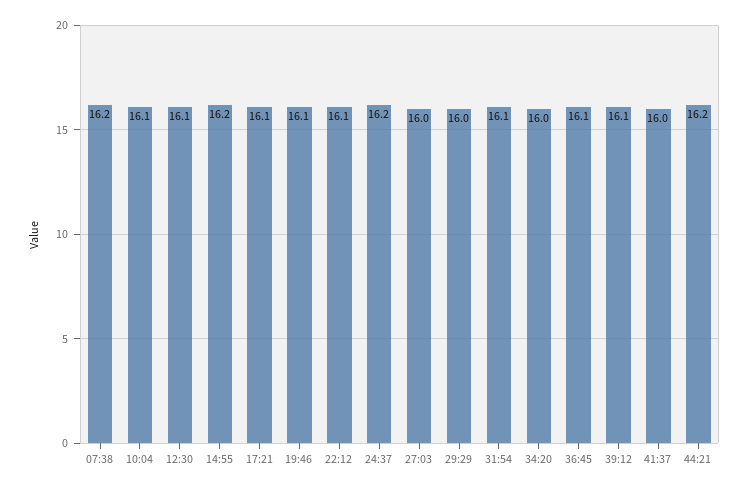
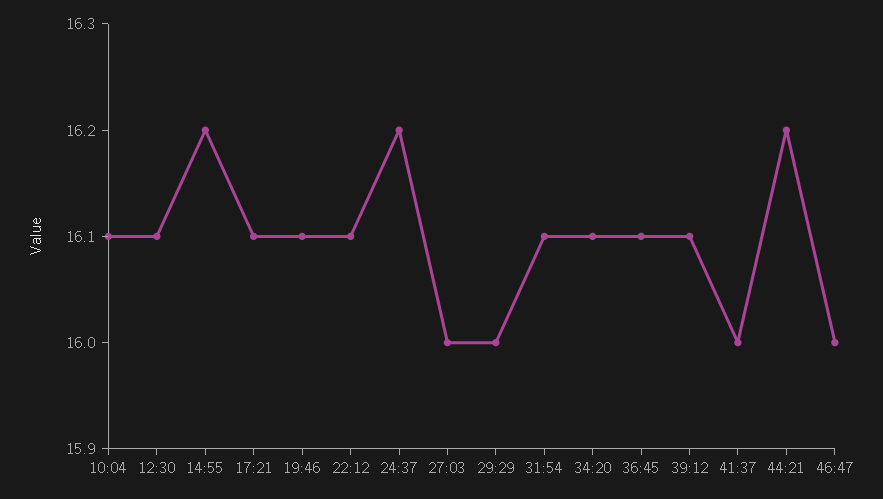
07:38: 16.2 -> none
34:20: 16 -> 16.1
46:47: none -> 16

